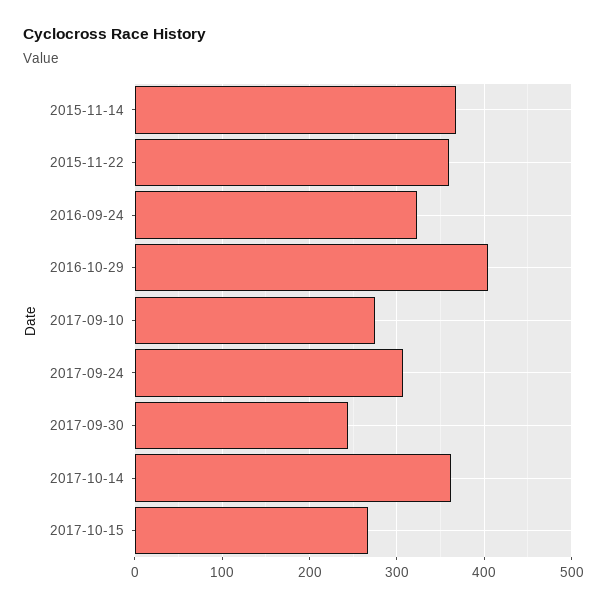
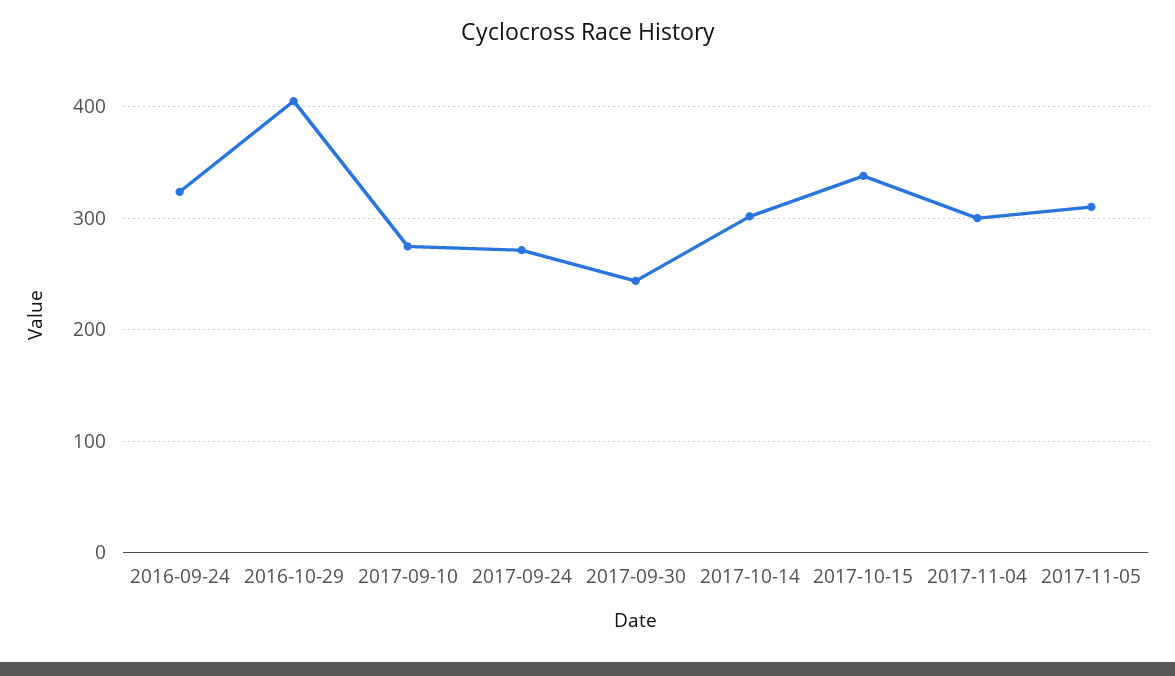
2015-11-14: 370 -> none
2015-11-22: 360 -> none
2017-09-24: 310 -> 270
2017-10-14: 360 -> 300
2017-10-15: 270 -> 340
2017-11-04: none -> 300
2017-11-05: none -> 310

